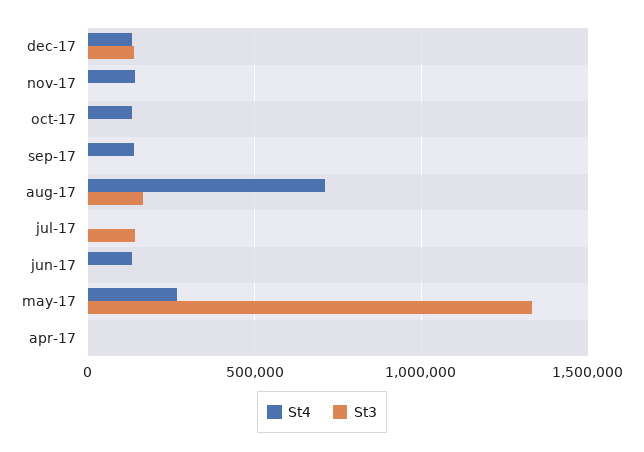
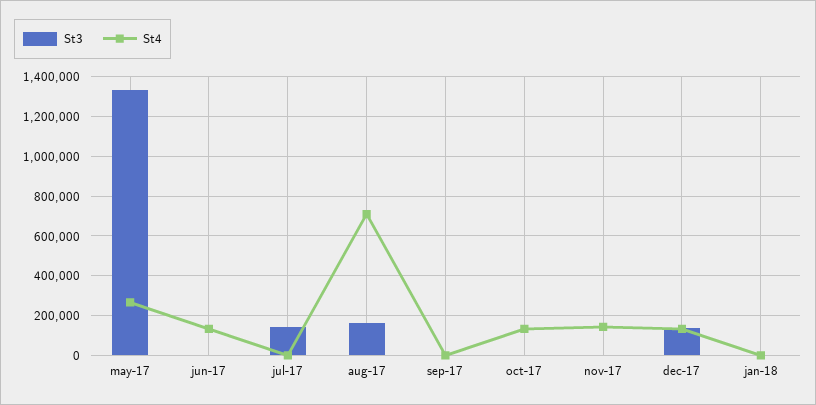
St4, sep-17: 150000 -> 0
St4, apr-17: 0 -> none
St3, apr-17: 0 -> none
St3, jan-18: none -> 0
St4, jan-18: none -> 0

